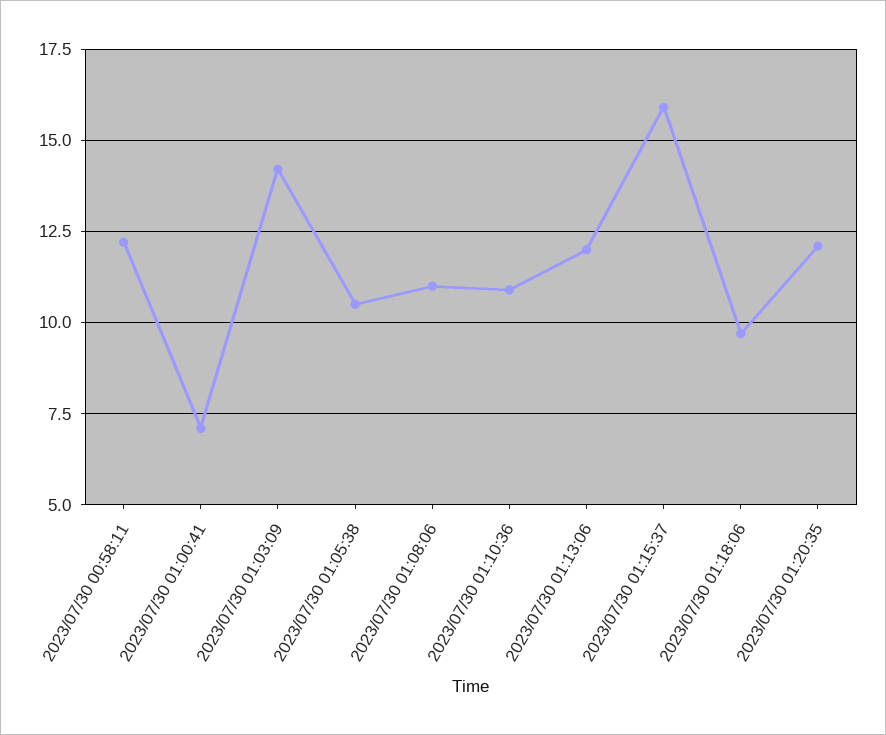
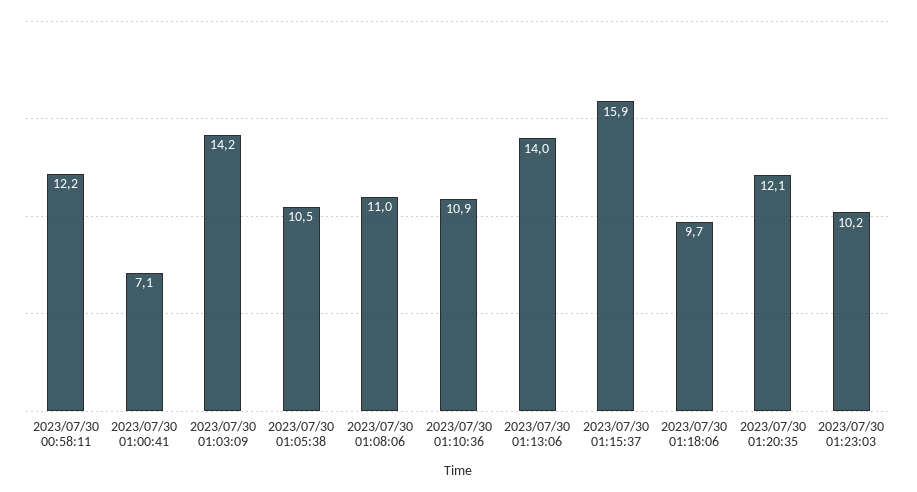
2023/07/30 01:13:06: 12 -> 14
2023/07/30 01:23:03: none -> 10.2

